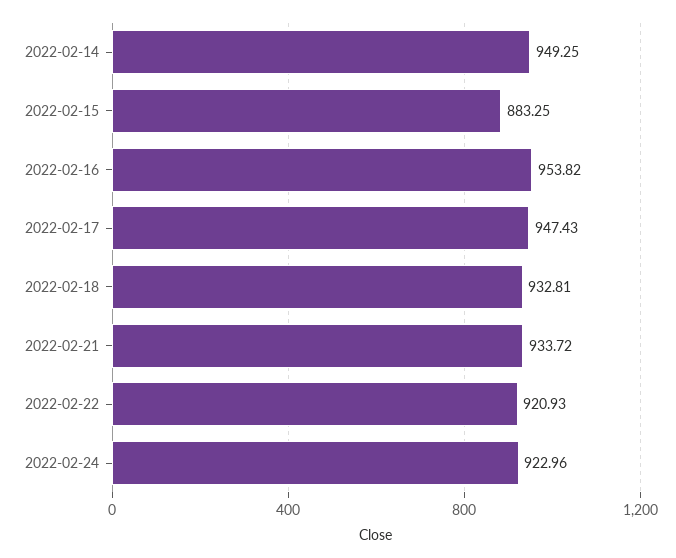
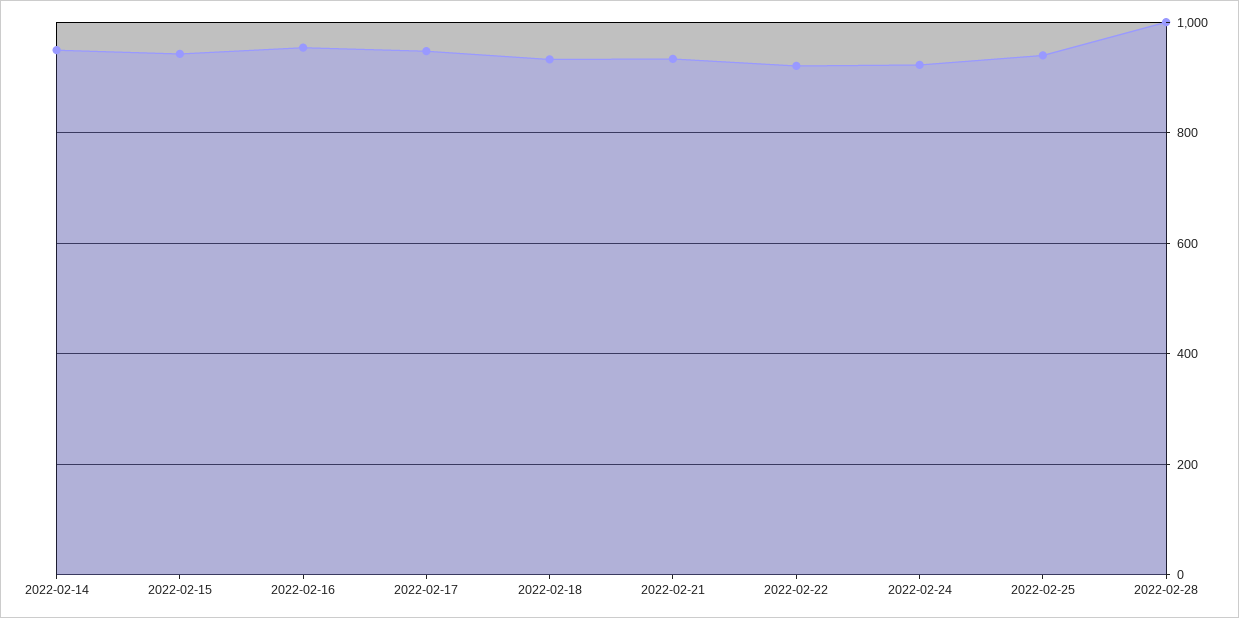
2022-02-15: 883.25 -> 940
2022-02-25: none -> 940
2022-02-28: none -> 1000

